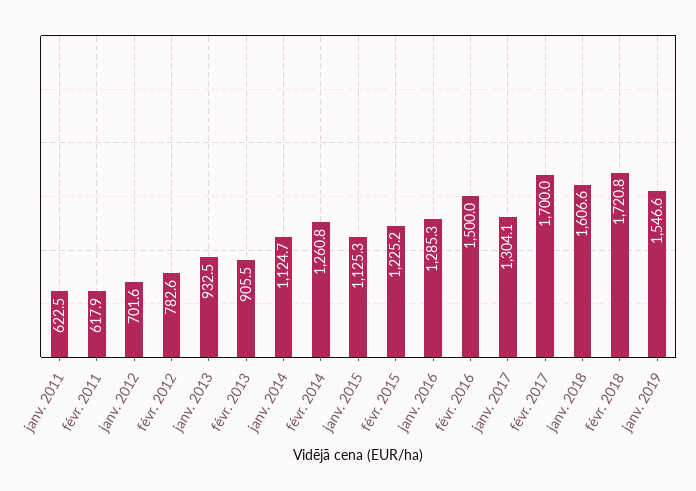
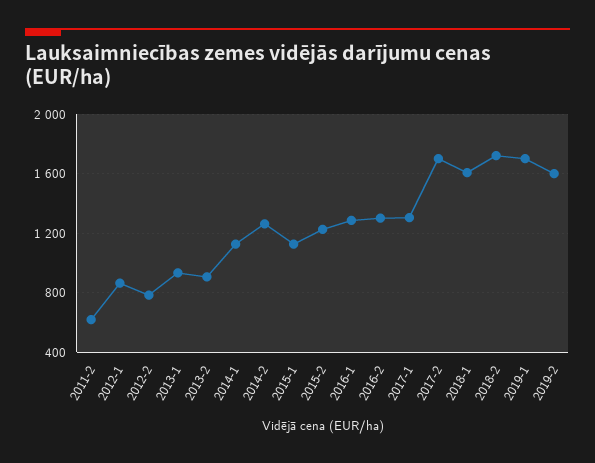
janv. 2011: 622.5 -> none
janv. 2012: 701.6 -> 850
févr. 2016: 1500 -> 1300
janv. 2019: 1546.6 -> 1700
2019-2: none -> 1600

